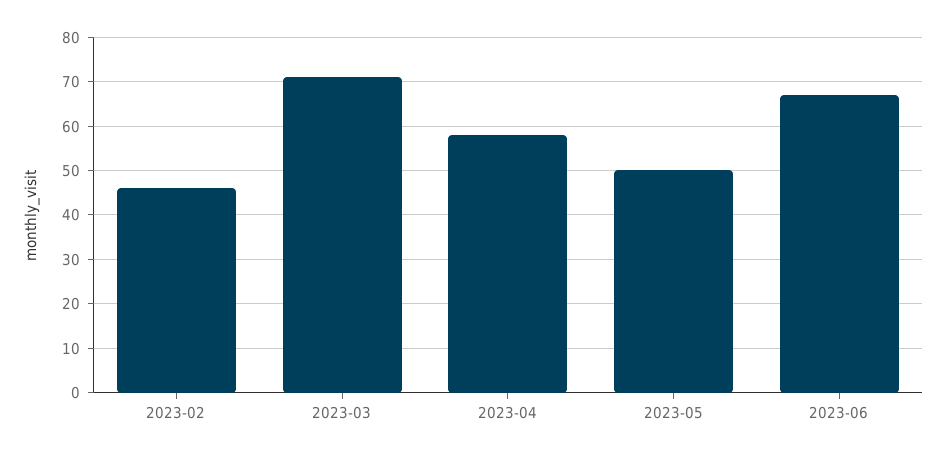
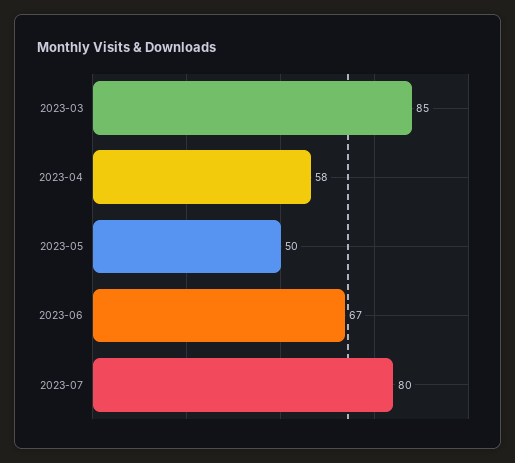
2023-02: 45 -> none
2023-03: 70 -> 85
2023-07: none -> 80

